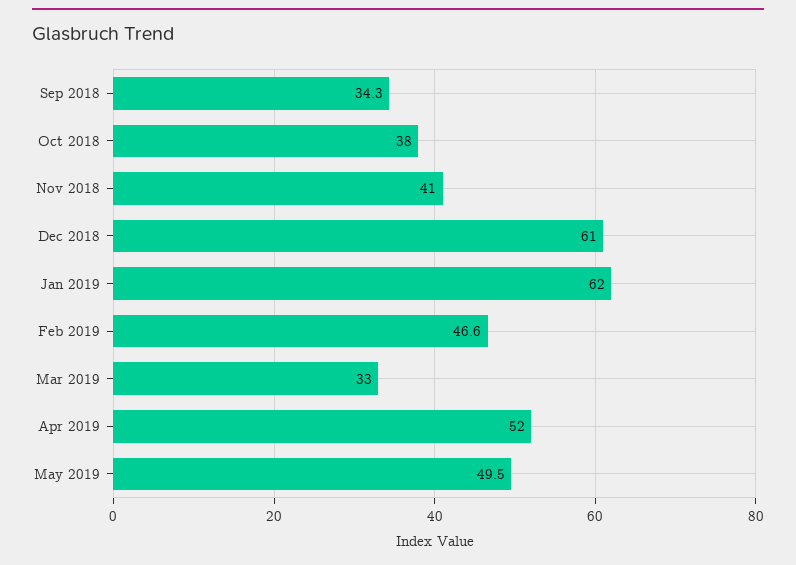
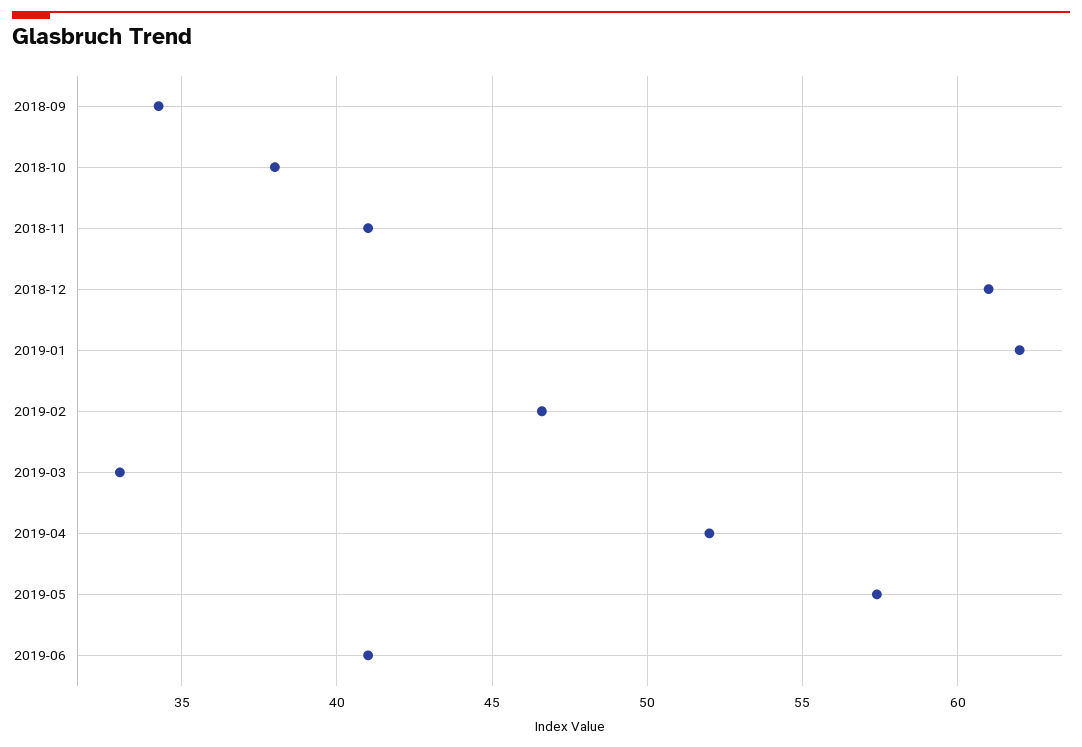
May 2019: 49.5 -> 57.5
2019-06: none -> 41

